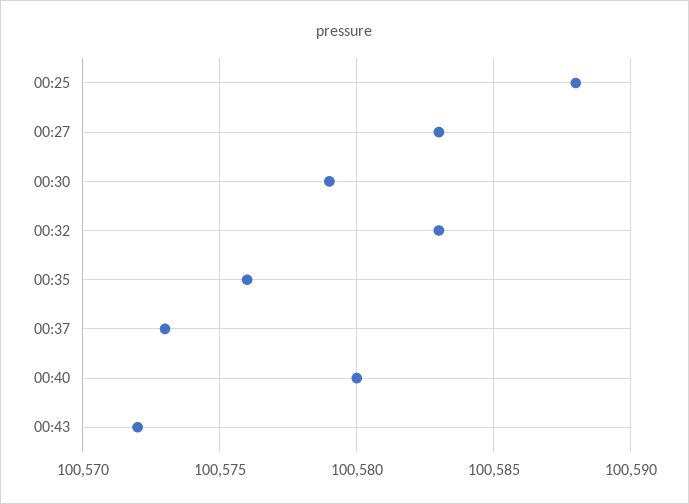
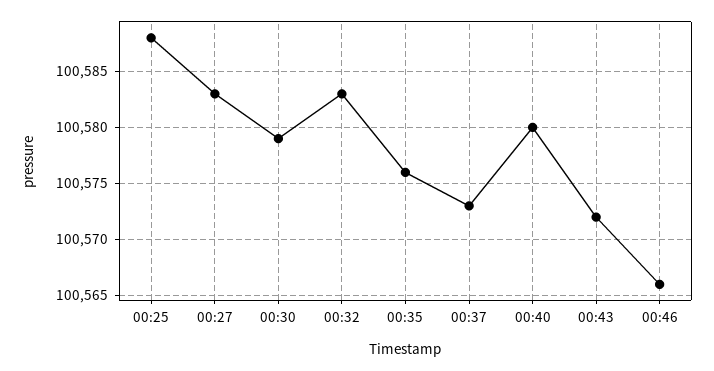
00:46: none -> 100566

